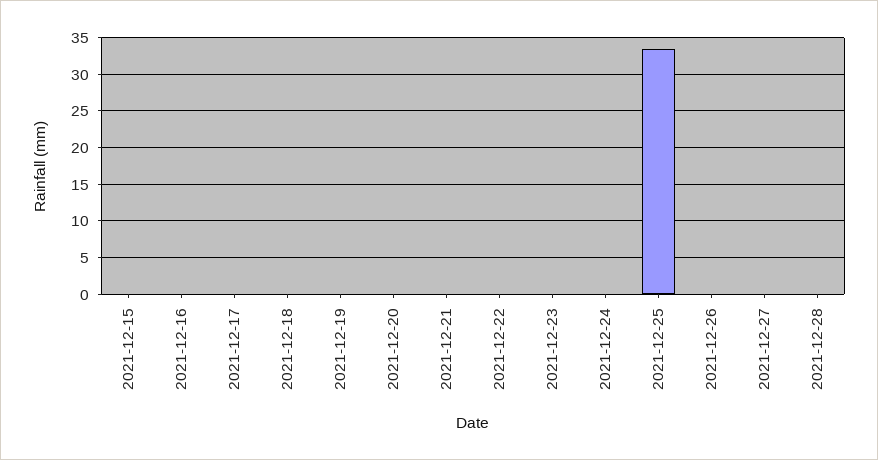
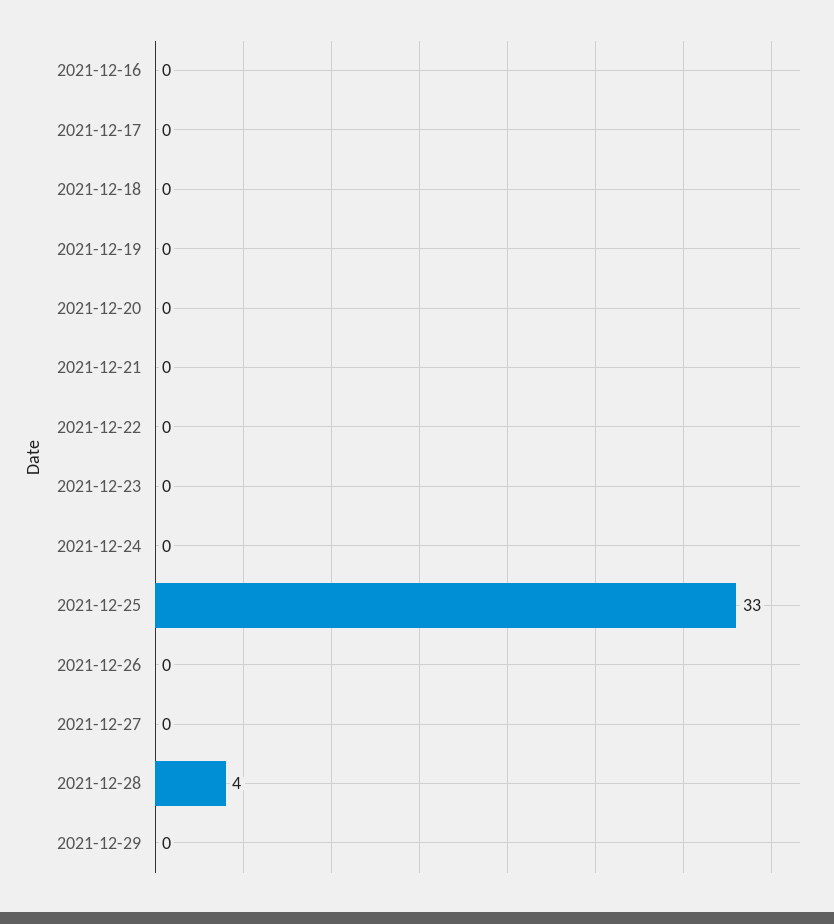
2021-12-15: 0 -> none
2021-12-28: 0 -> 4
2021-12-29: none -> 0

